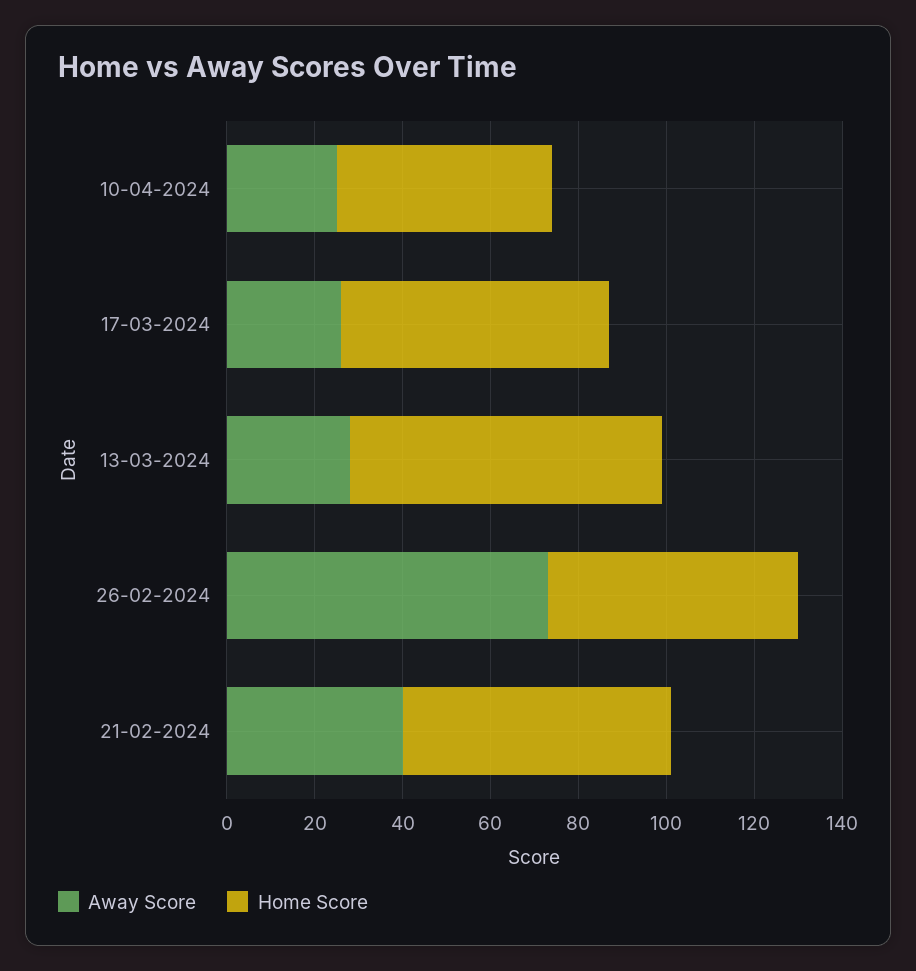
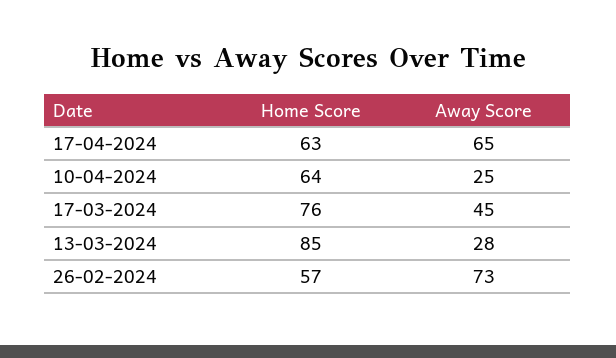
Home Score, 10-04-2024: 50 -> 64
Away Score, 17-03-2024: 25 -> 45
Home Score, 17-03-2024: 60 -> 76
Home Score, 13-03-2024: 70 -> 85
Away Score, 21-02-2024: 40 -> none
Home Score, 21-02-2024: 60 -> none
Home Score, 17-04-2024: none -> 63
Away Score, 17-04-2024: none -> 65

